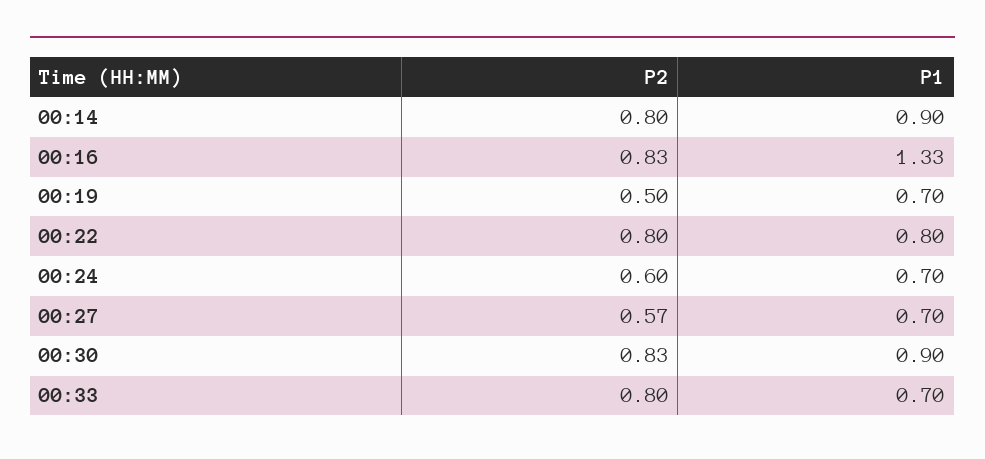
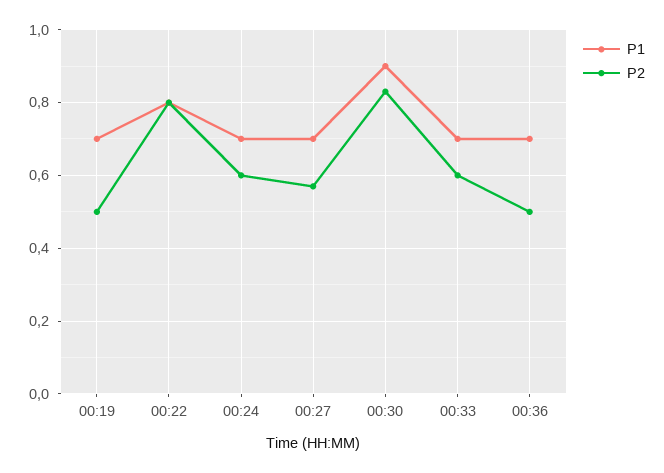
P2, 00:14: 0.8 -> none
P1, 00:14: 0.9 -> none
P2, 00:16: 0.83 -> none
P1, 00:16: 1.33 -> none
P2, 00:33: 0.8 -> 0.6
P1, 00:36: none -> 0.7
P2, 00:36: none -> 0.5

